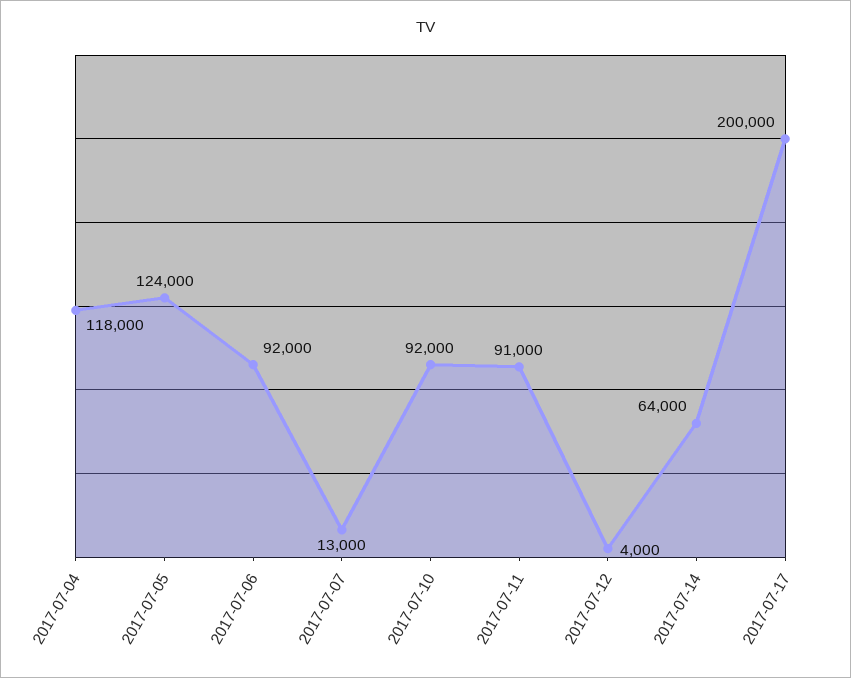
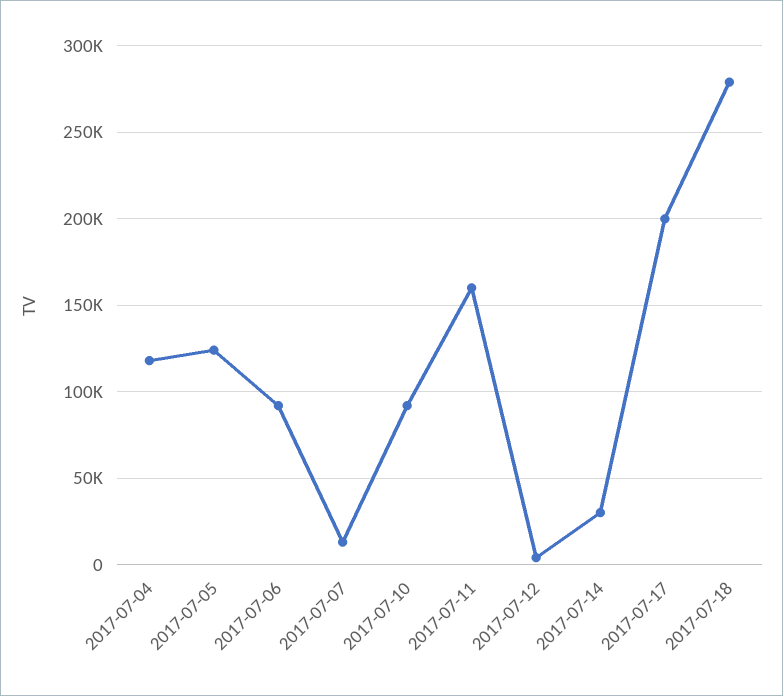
2017-07-11: 91000 -> 160000
2017-07-14: 64000 -> 30000
2017-07-18: none -> 280000

